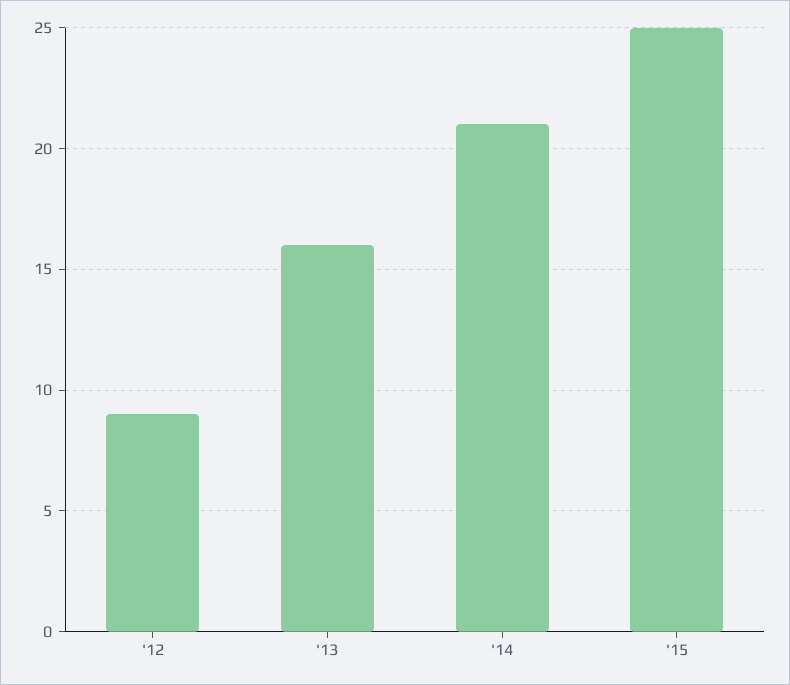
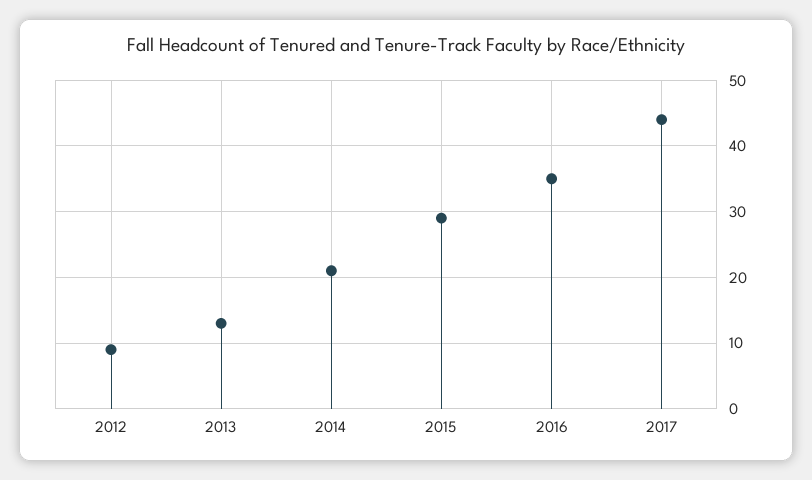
'13: 16 -> 13
'15: 25 -> 29
2016: none -> 35
2017: none -> 44

